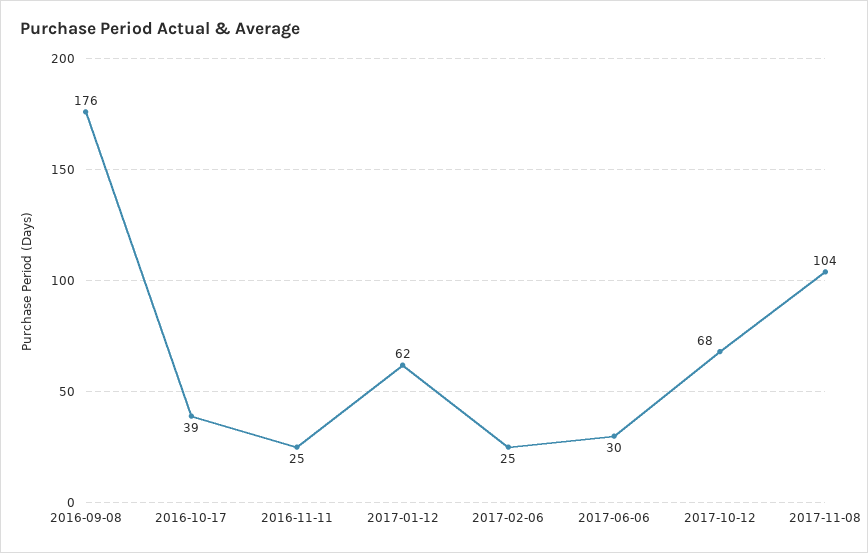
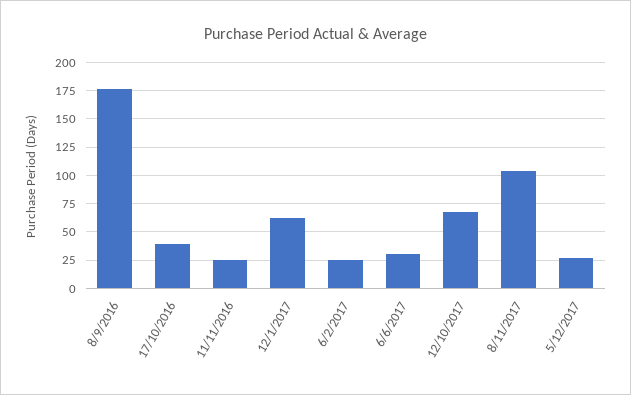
5/12/2017: none -> 25

